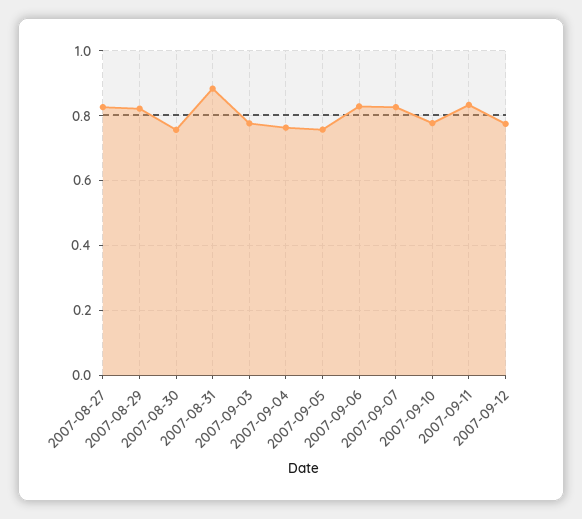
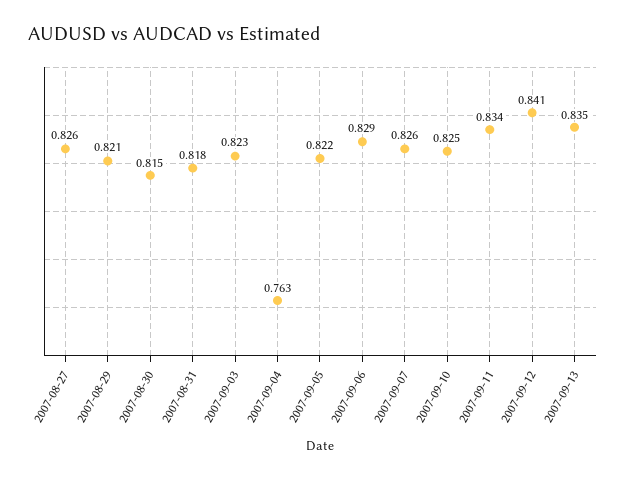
2007-08-30: 0.76 -> 0.815
2007-08-31: 0.88 -> 0.818
2007-09-03: 0.78 -> 0.823
2007-09-05: 0.76 -> 0.822
2007-09-10: 0.78 -> 0.825
2007-09-12: 0.78 -> 0.841
2007-09-13: none -> 0.835

